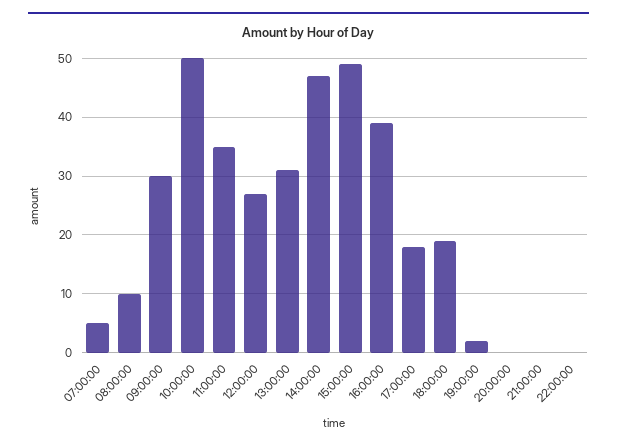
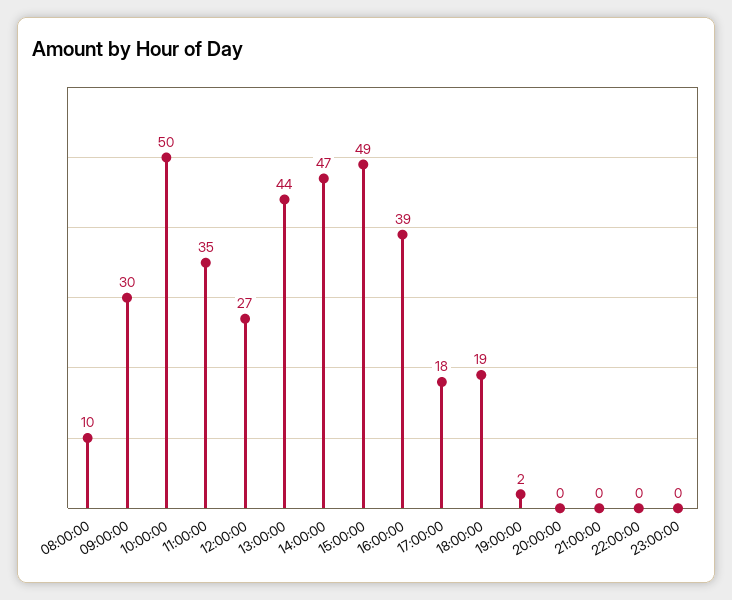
07:00:00: 5 -> none
13:00:00: 30 -> 44
23:00:00: none -> 0

